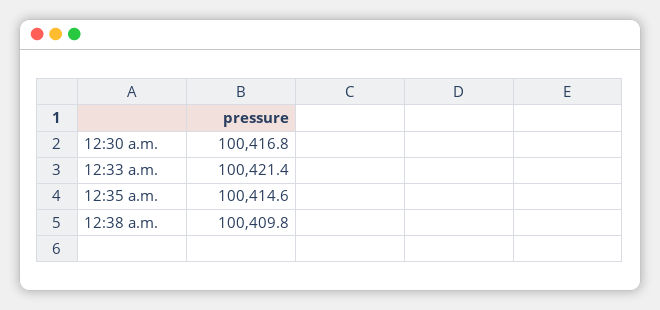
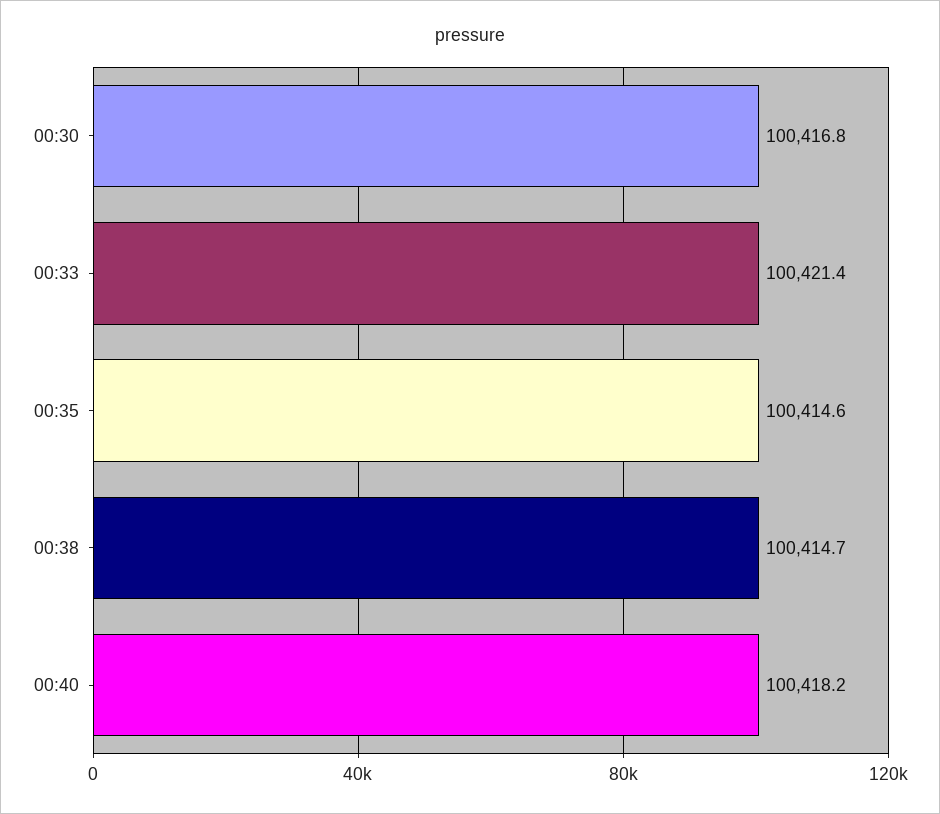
12:38 a.m.: 100409.8 -> 100414.7
00:40: none -> 100418.2

